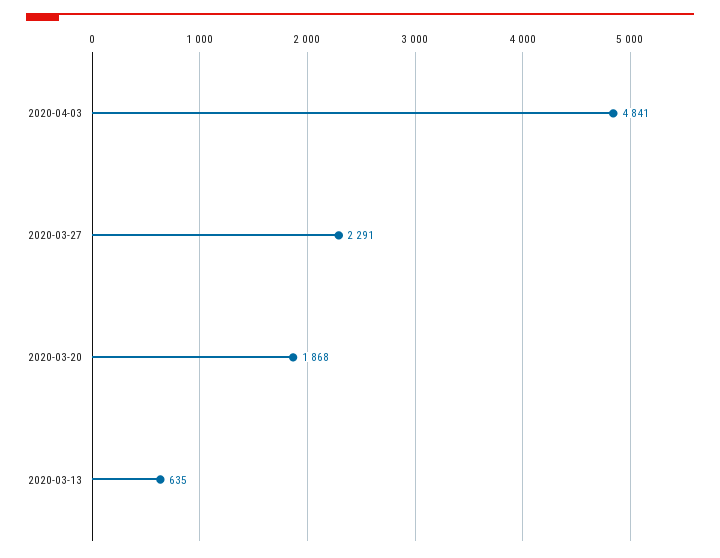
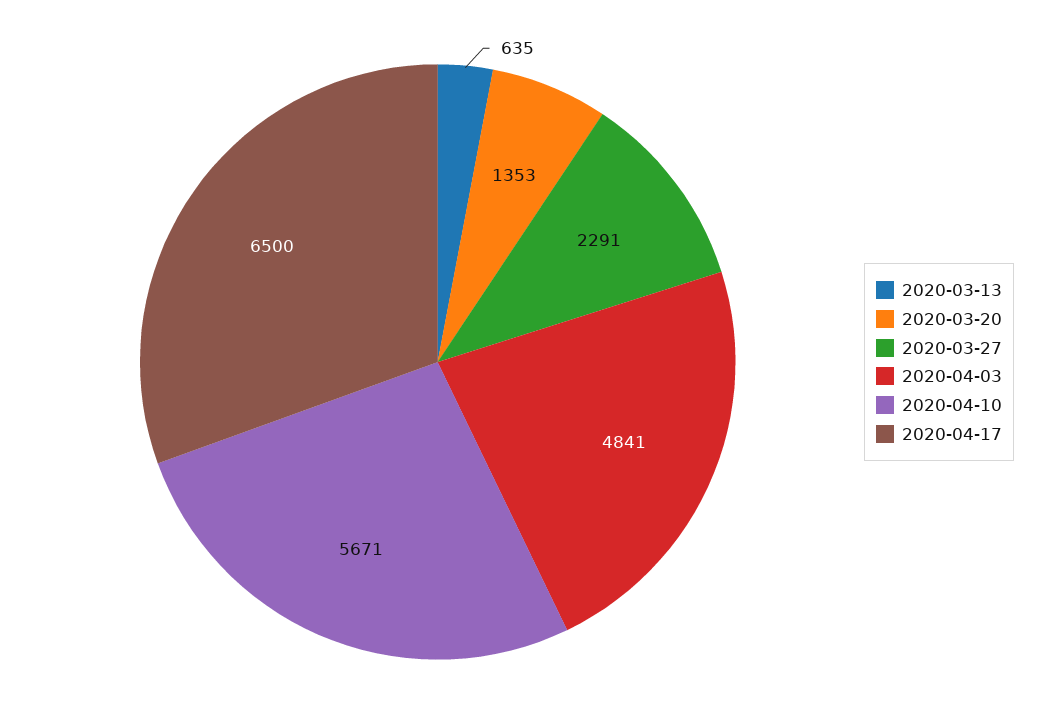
2020-03-20: 1868 -> 1353
2020-04-10: none -> 5671
2020-04-17: none -> 6500

